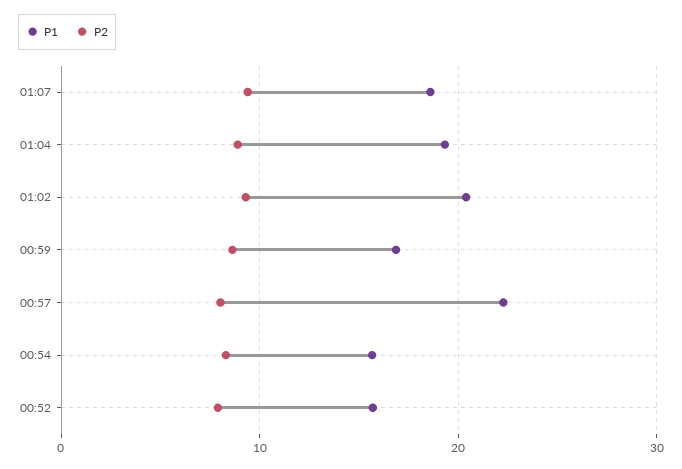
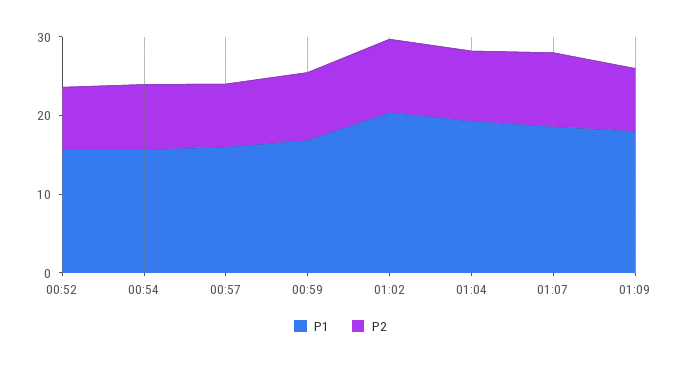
P1, 00:57: 22 -> 16
P1, 01:09: none -> 18
P2, 01:09: none -> 8

